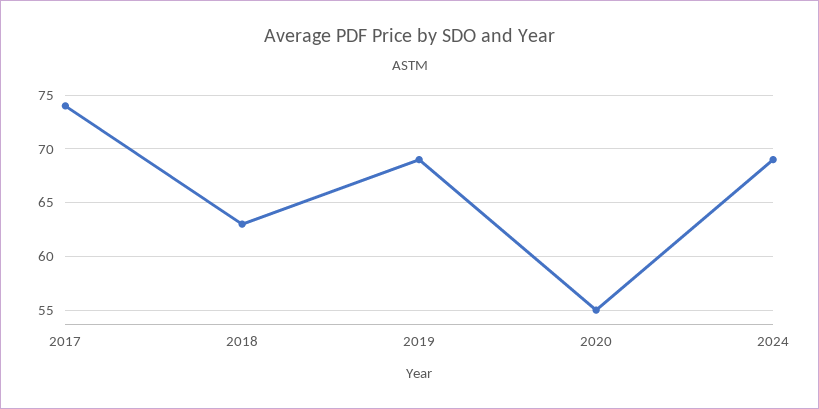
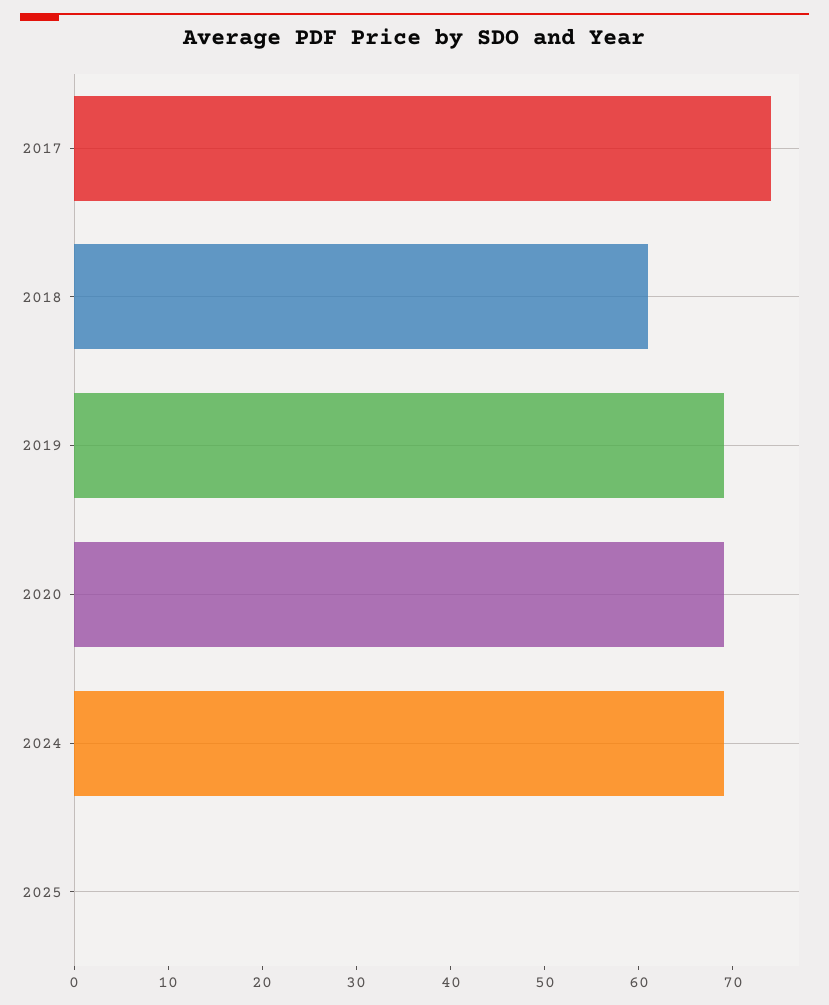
2018: 63 -> 61
2020: 55 -> 69
2025: none -> 0

